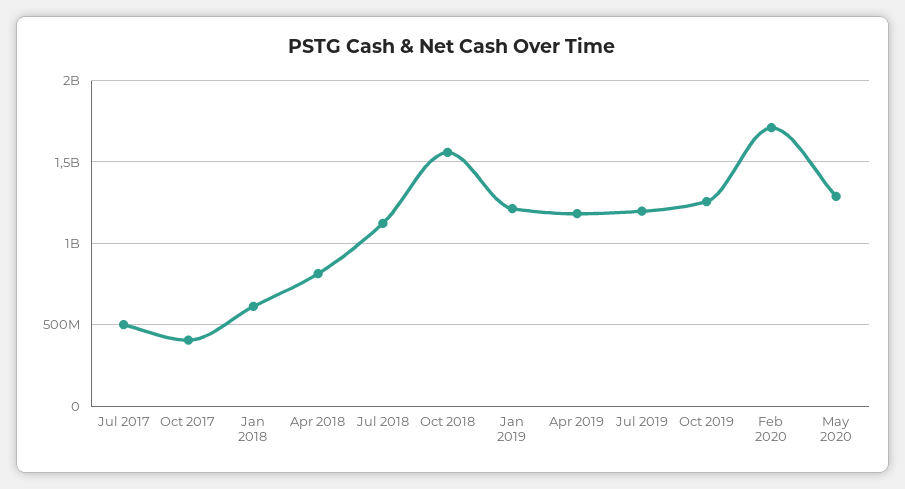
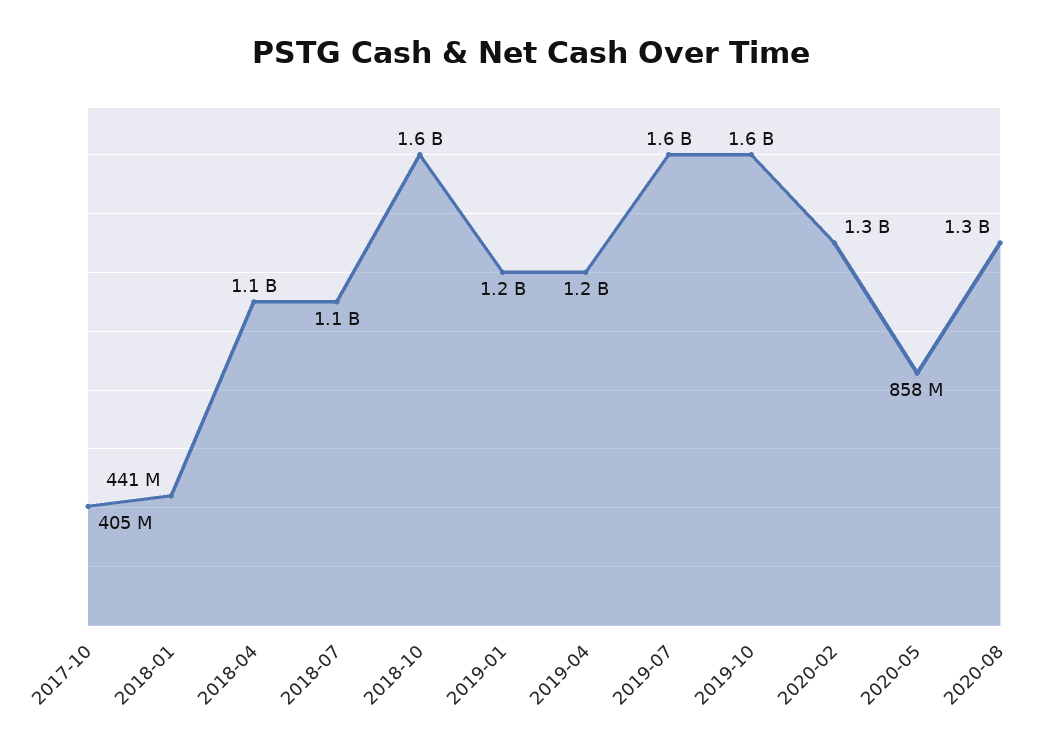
Jul 2017: 500000000 -> none
Jan 2018: 600000000 -> 441000000
Apr 2018: 800000000 -> 1100000000
Jul 2019: 1200000000 -> 1600000000
Oct 2019: 1250000000 -> 1600000000
Feb 2020: 1700000000 -> 1300000000
May 2020: 1300000000 -> 858000000
2020-08: none -> 1300000000

